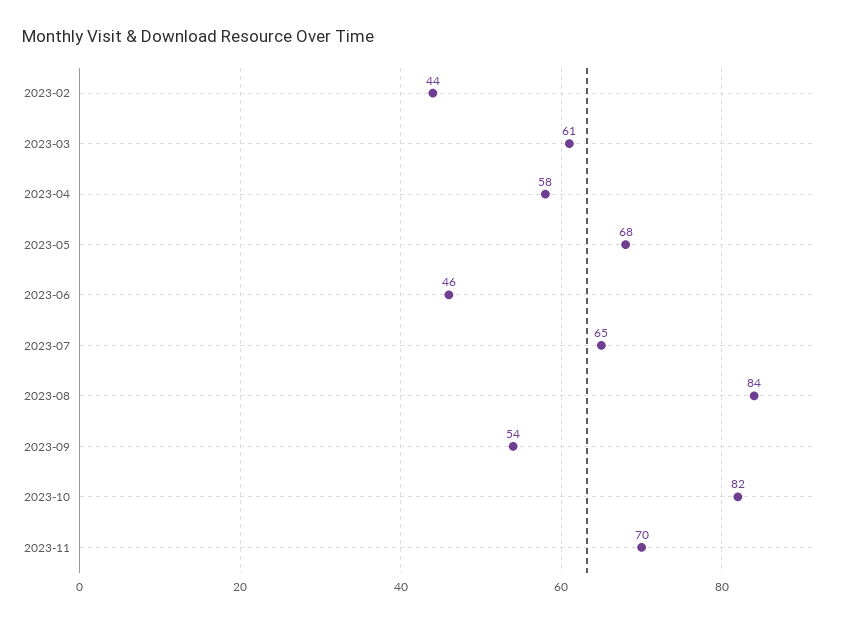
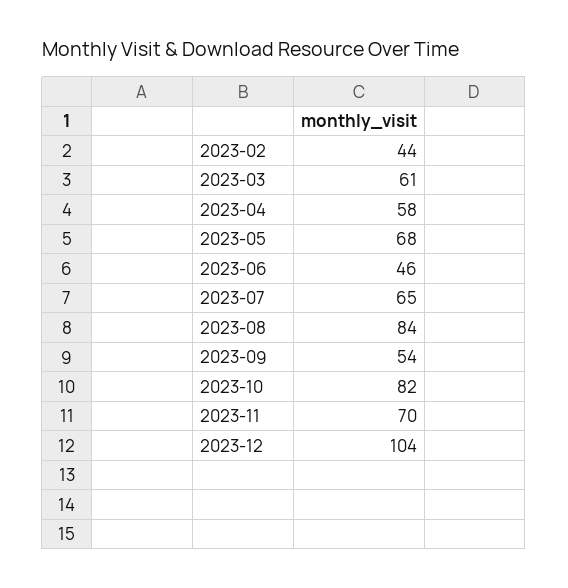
2023-12: none -> 104

